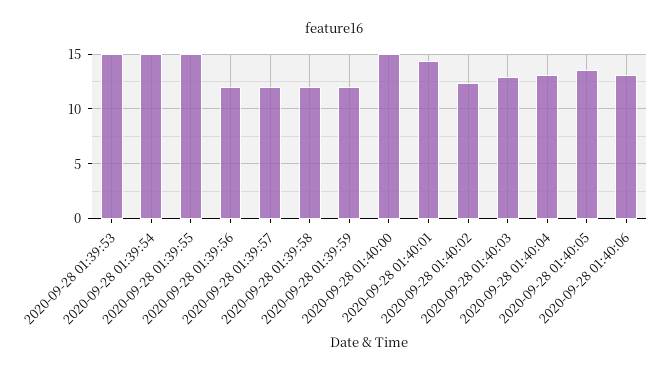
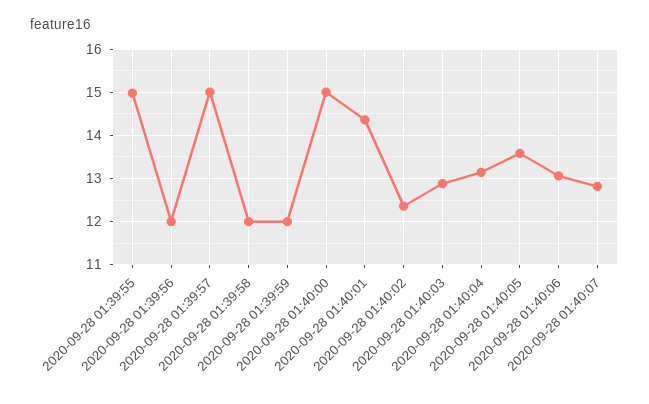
2020-09-28 01:39:53: 15 -> none
2020-09-28 01:39:54: 15 -> none
2020-09-28 01:39:57: 12 -> 15
2020-09-28 01:40:07: none -> 12.8

